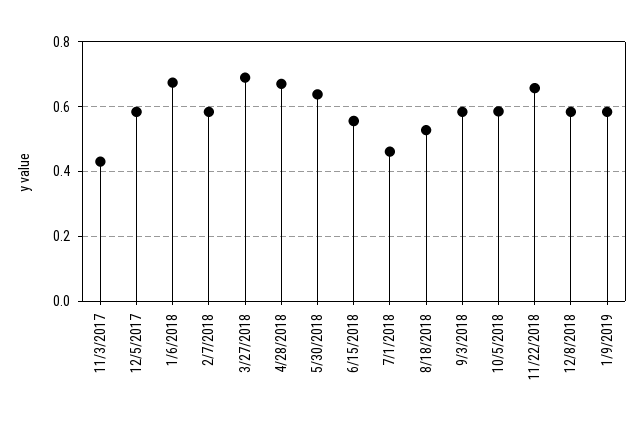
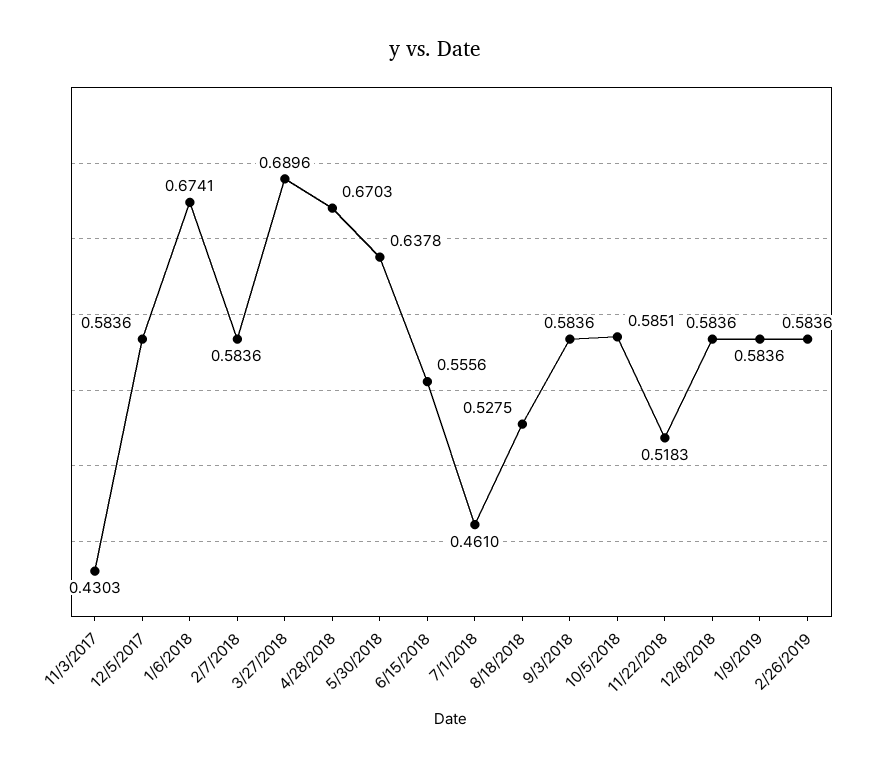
11/22/2018: 0.66 -> 0.5183
2/26/2019: none -> 0.5836

